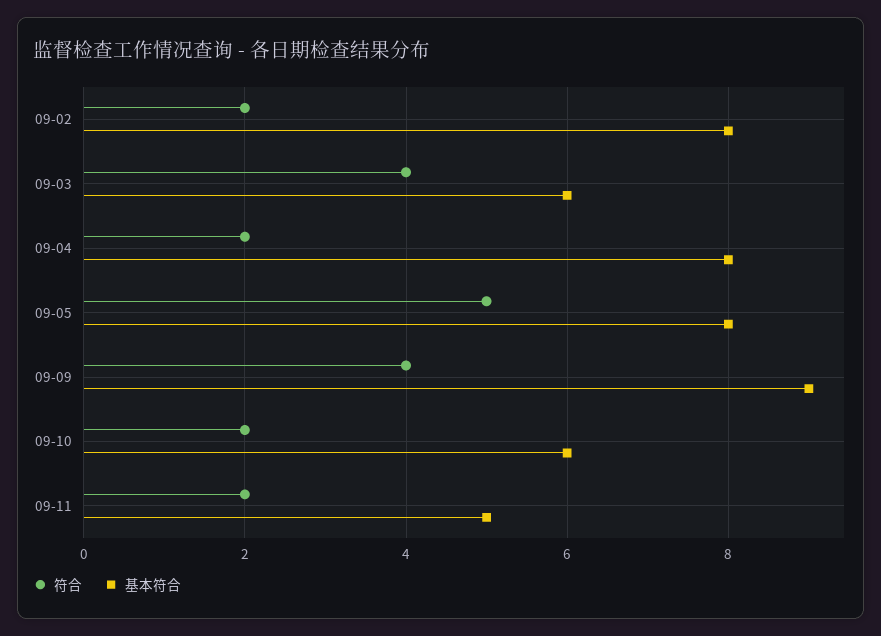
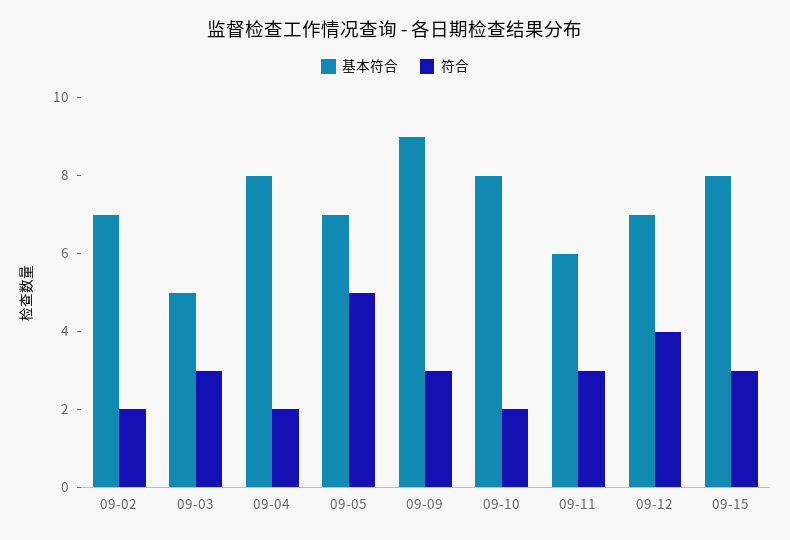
基本符合, 09-02: 8 -> 7
符合, 09-03: 4 -> 3
基本符合, 09-03: 6 -> 5
基本符合, 09-05: 8 -> 7
符合, 09-09: 4 -> 3
基本符合, 09-10: 6 -> 8
符合, 09-11: 2 -> 3
基本符合, 09-11: 5 -> 6
基本符合, 09-12: none -> 7
符合, 09-12: none -> 4
基本符合, 09-15: none -> 8
符合, 09-15: none -> 3

